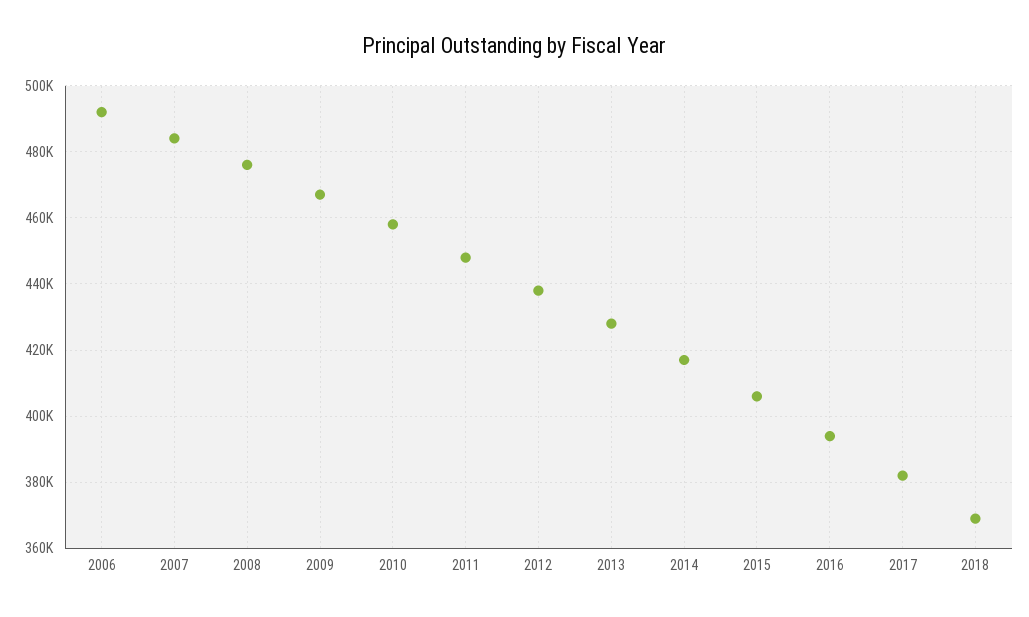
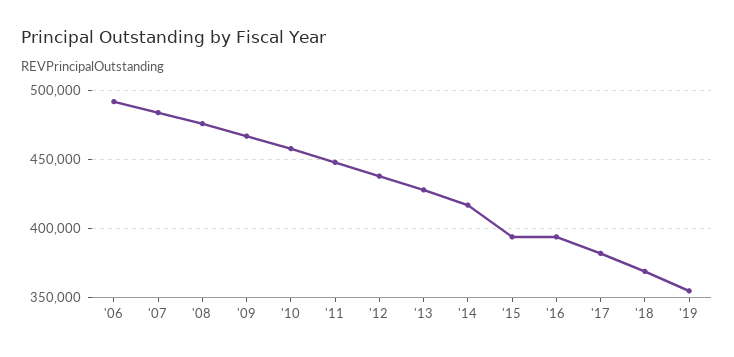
2015: 406000 -> 395000
'19: none -> 355000

